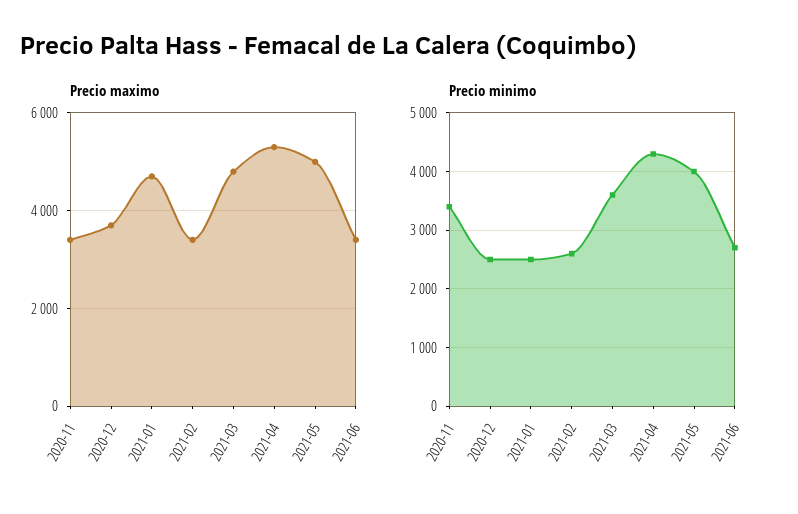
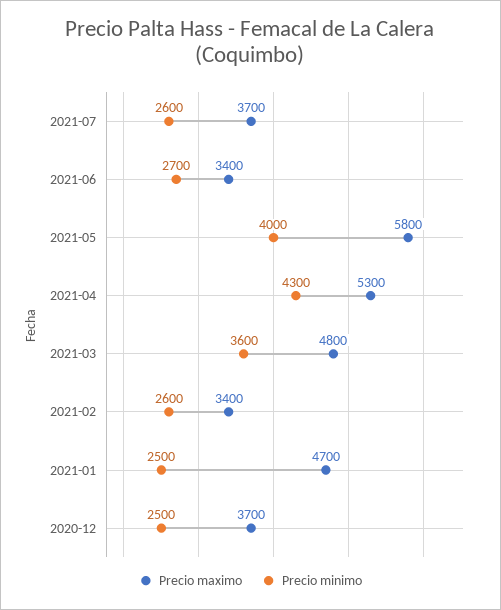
Precio maximo, 2020-11: 3400 -> none
Precio maximo, 2021-05: 5000 -> 5800
Precio minimo, 2020-11: 3400 -> none
Precio maximo, 2021-07: none -> 3700
Precio minimo, 2021-07: none -> 2600

